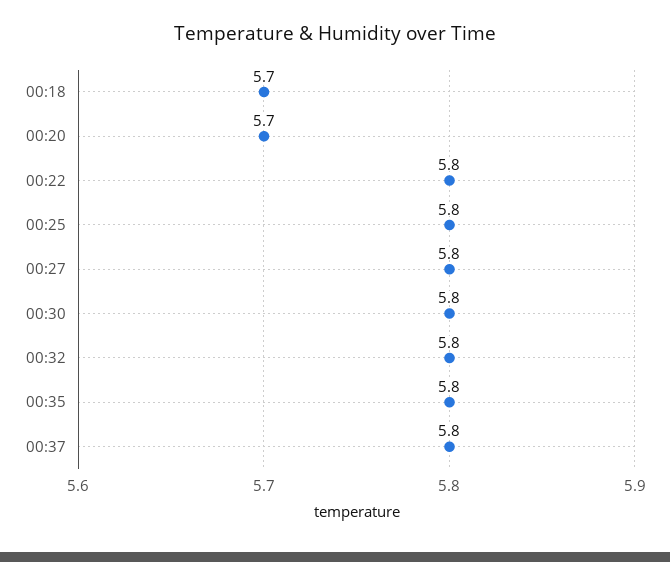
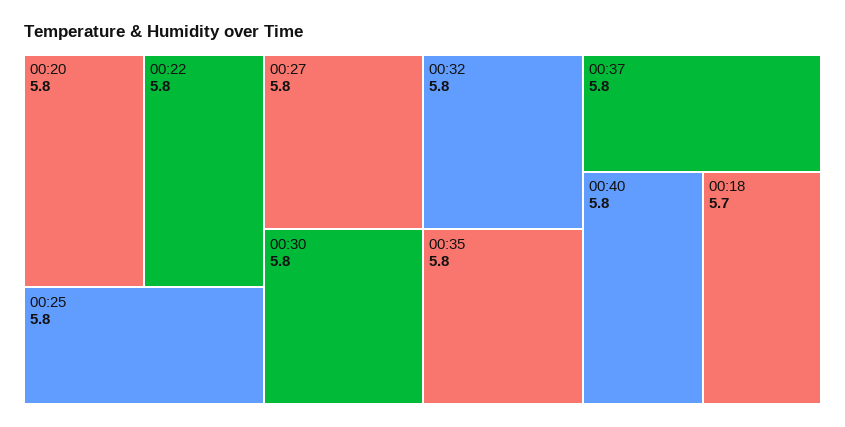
00:20: 5.7 -> 5.8
00:40: none -> 5.8

